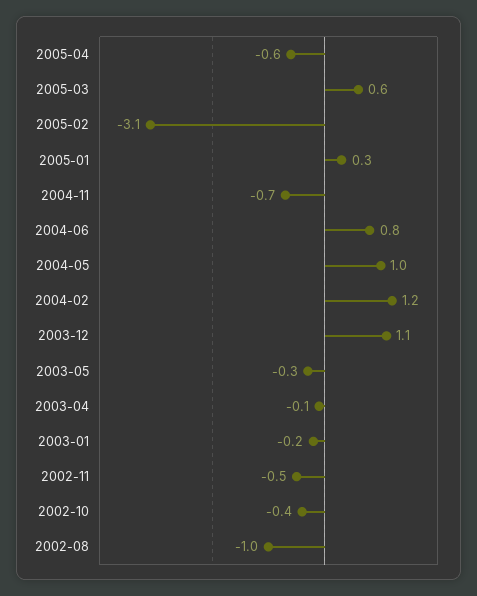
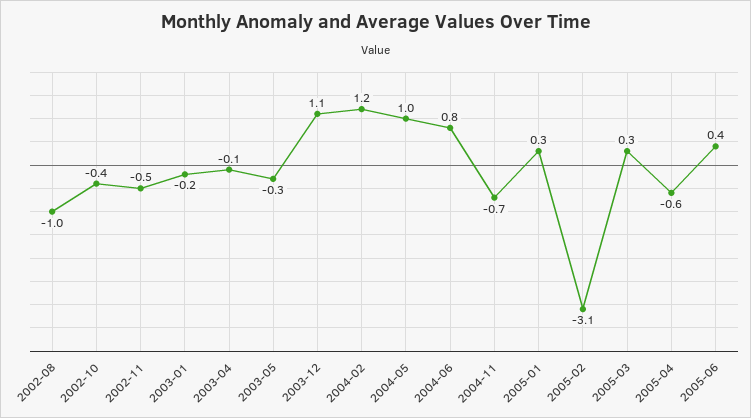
2005-03: 0.6 -> 0.3
2005-06: none -> 0.4

